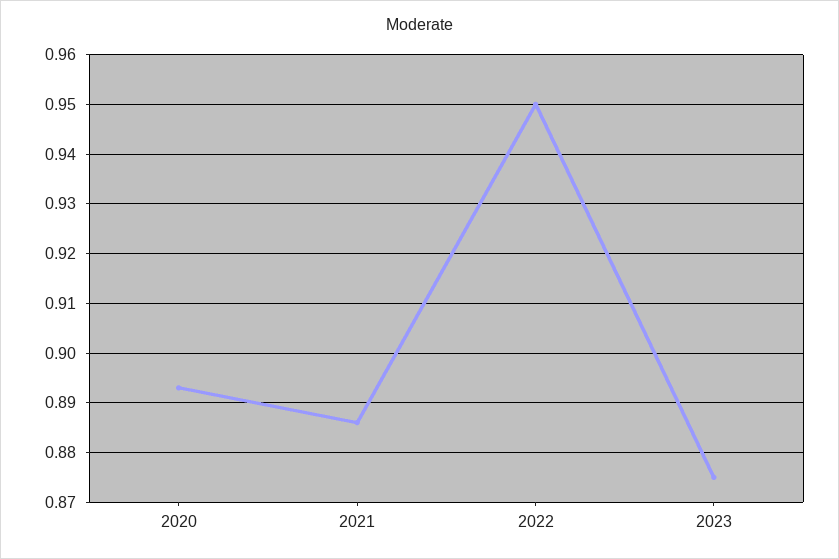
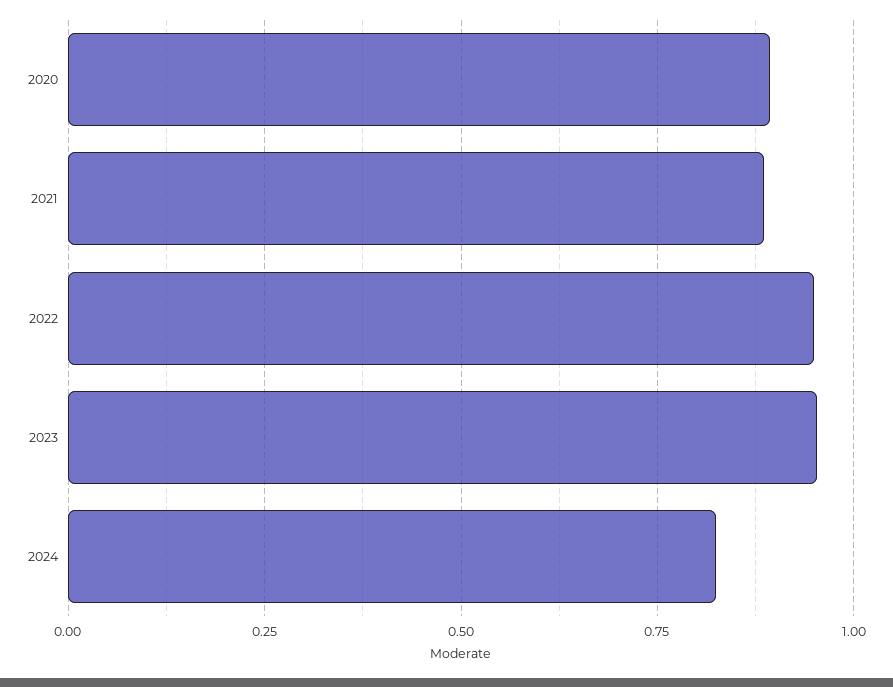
2023: 0.875 -> 0.95
2024: none -> 0.825

